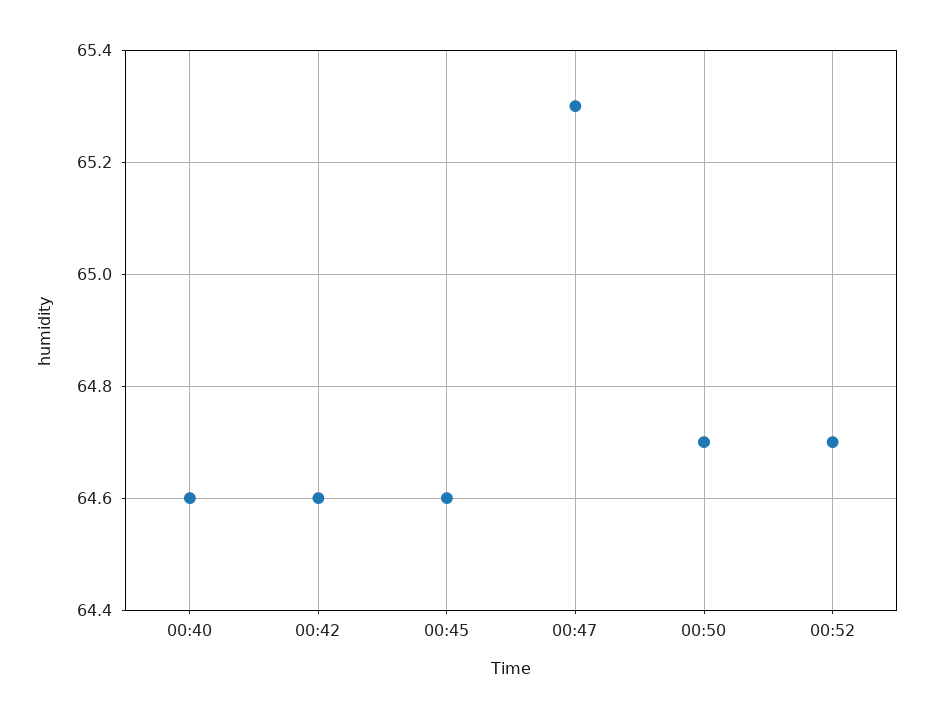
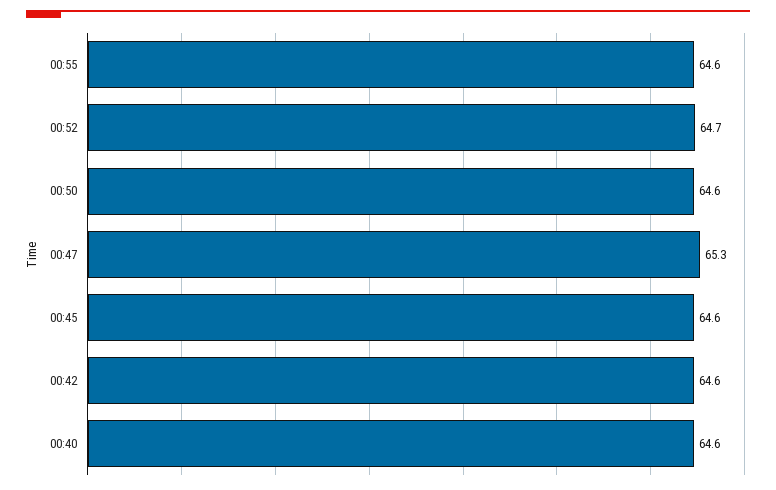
00:50: 64.7 -> 64.6
00:55: none -> 64.6

